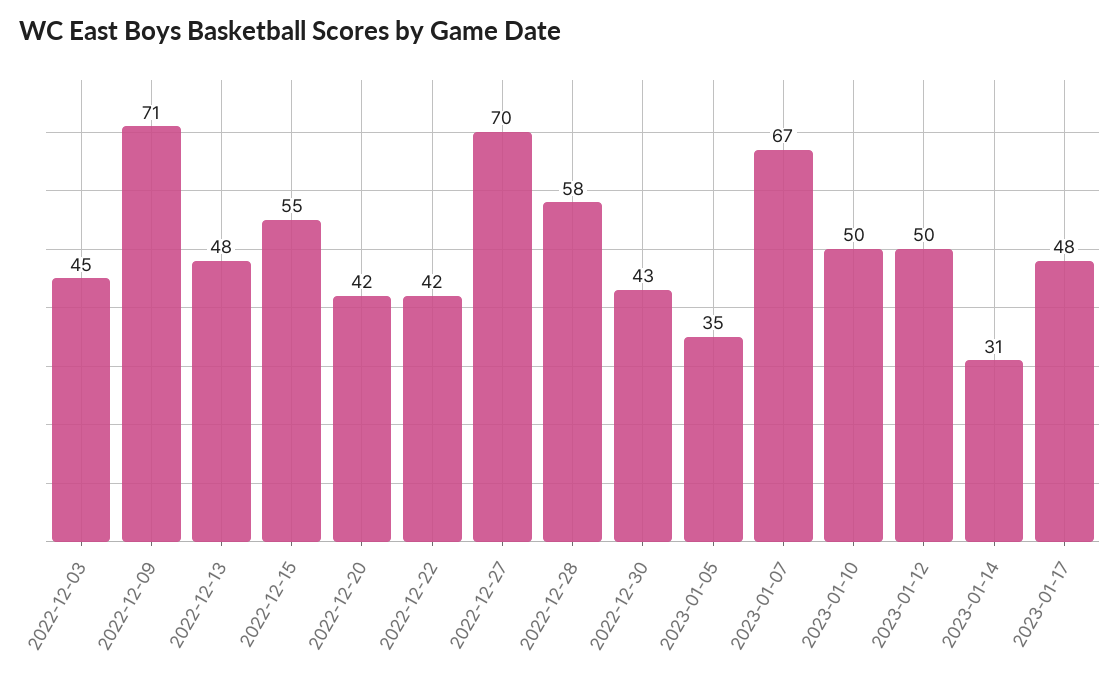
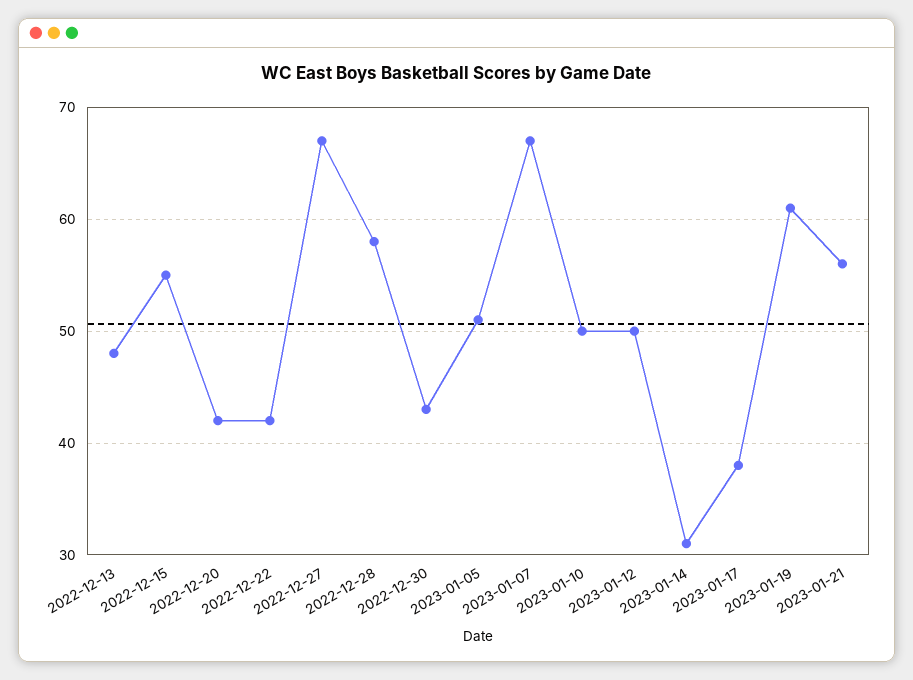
2022-12-03: 45 -> none
2022-12-09: 71 -> none
2022-12-27: 70 -> 67
2023-01-05: 35 -> 51
2023-01-17: 48 -> 38
2023-01-19: none -> 61
2023-01-21: none -> 56

